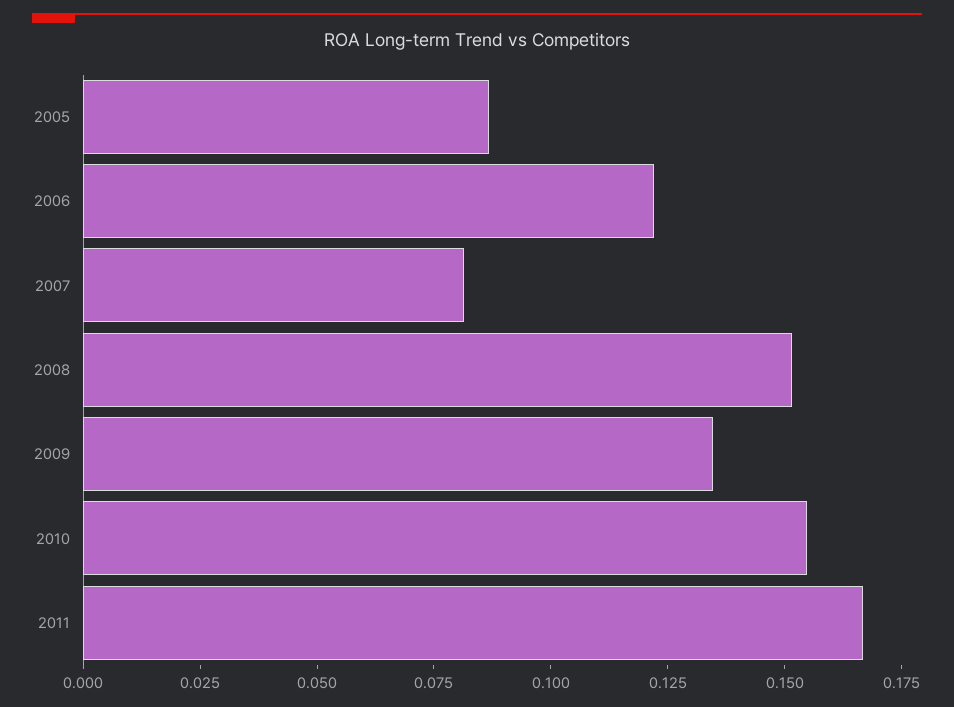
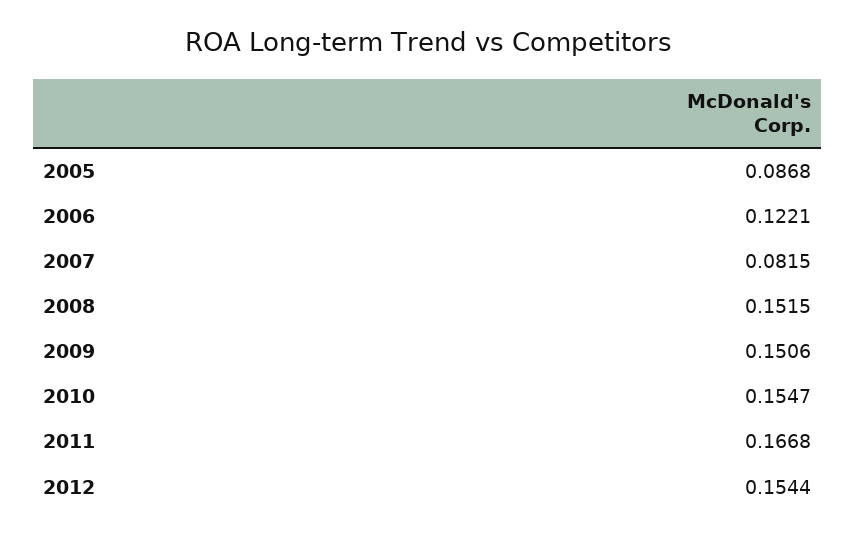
2009: 0.135 -> 0.1506
2012: none -> 0.1544

